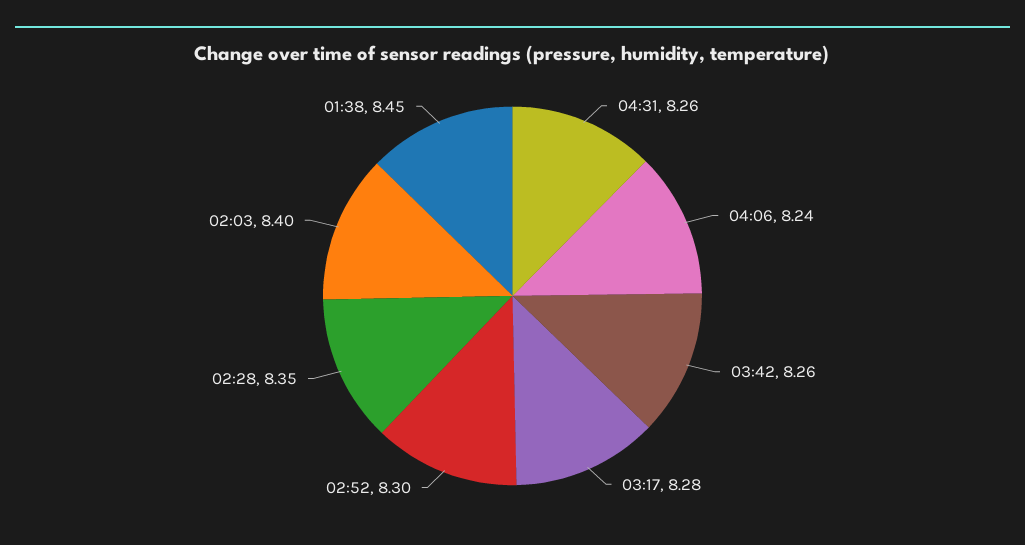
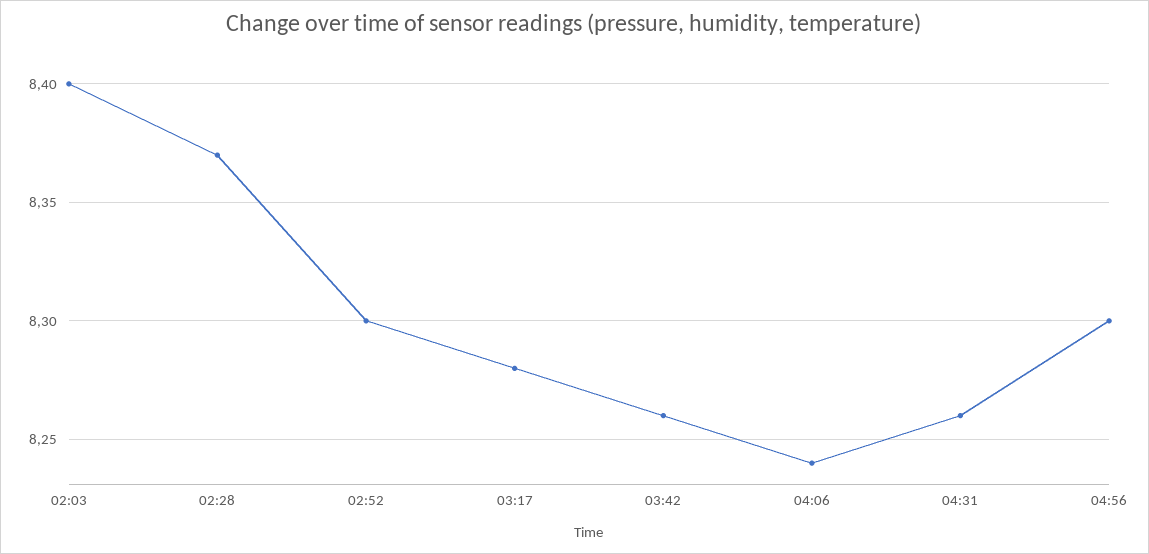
02:28: 8.35 -> 8.37
01:38: 8.45 -> none
04:56: none -> 8.3

